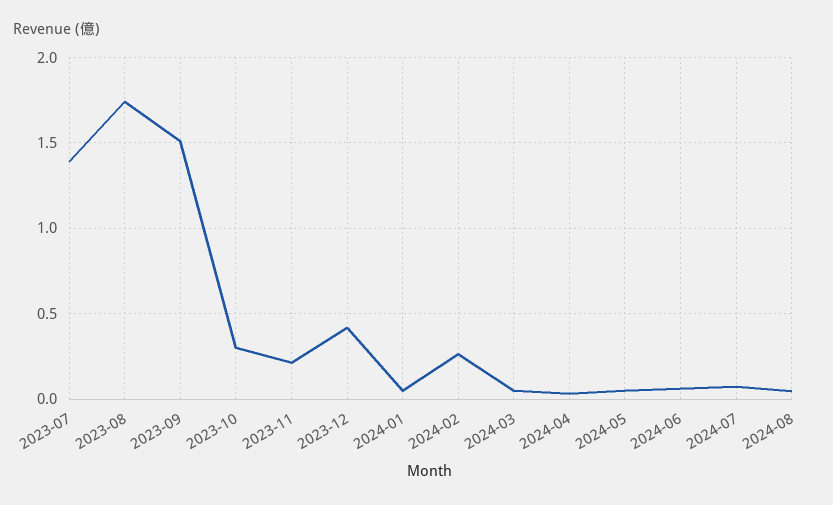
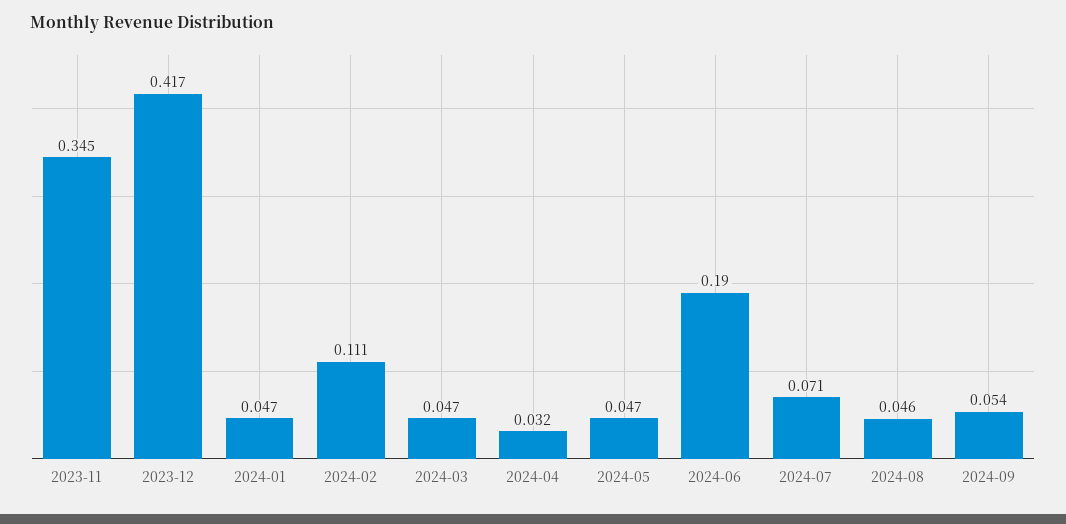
2023-07: 1.4 -> none
2023-08: 1.75 -> none
2023-09: 1.5 -> none
2023-10: 0.3 -> none
2023-11: 0.2 -> 0.345
2024-02: 0.25 -> 0.111
2024-06: 0.05 -> 0.19
2024-09: none -> 0.054

